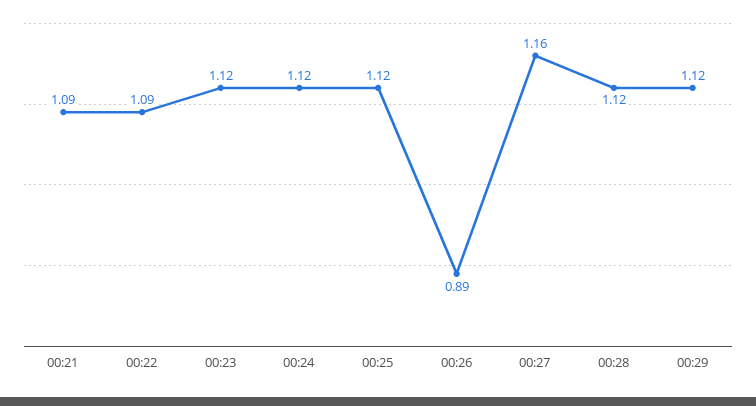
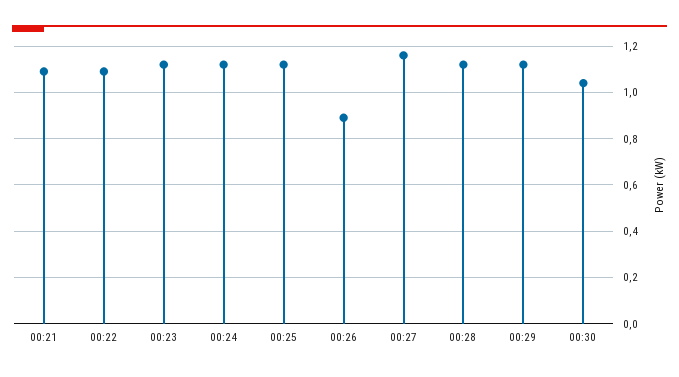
00:30: none -> 1.05

